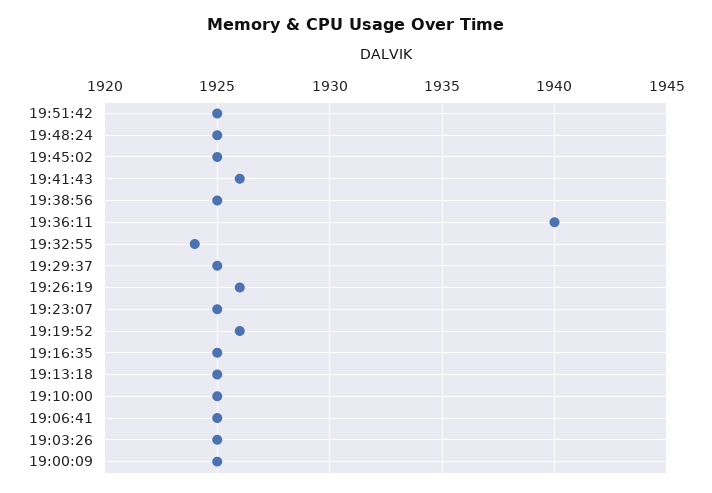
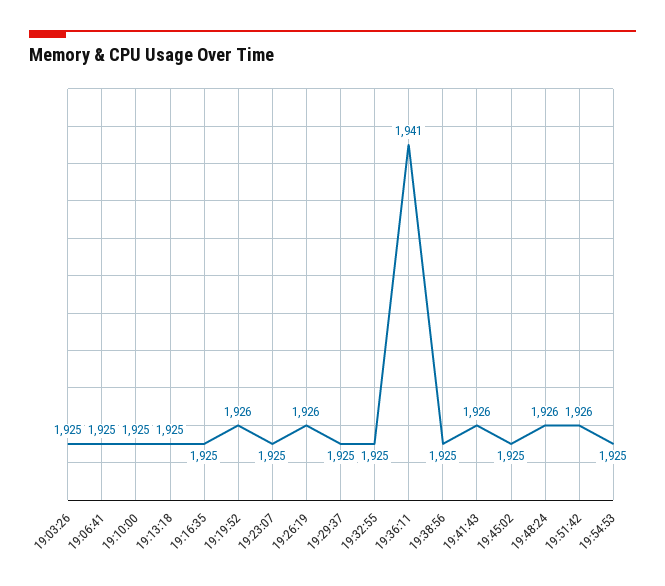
19:51:42: 1925 -> 1926
19:48:24: 1925 -> 1926
19:36:11: 1940 -> 1941
19:32:55: 1924 -> 1925
19:00:09: 1925 -> none
19:54:53: none -> 1925

